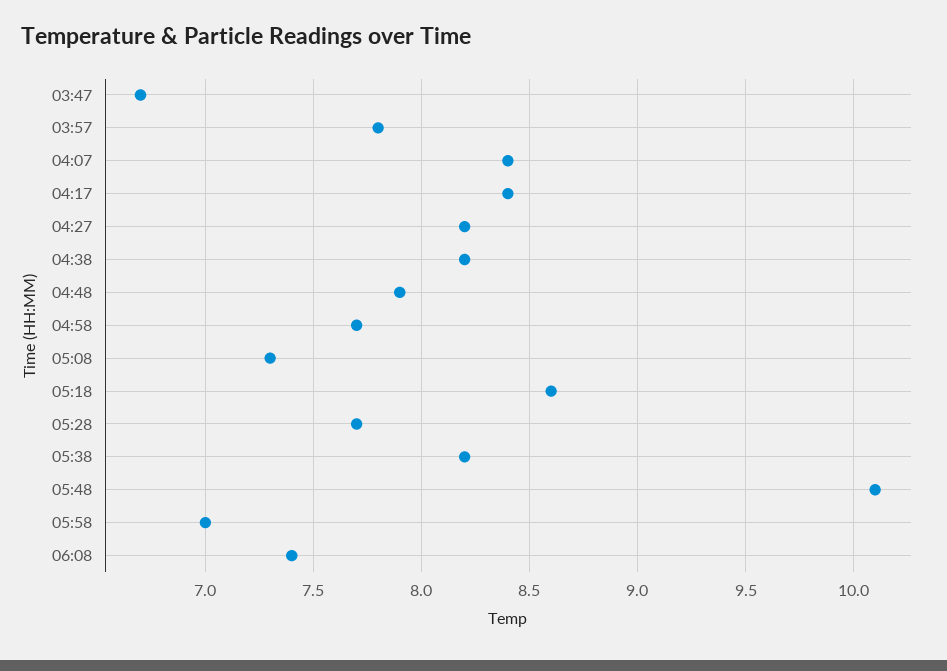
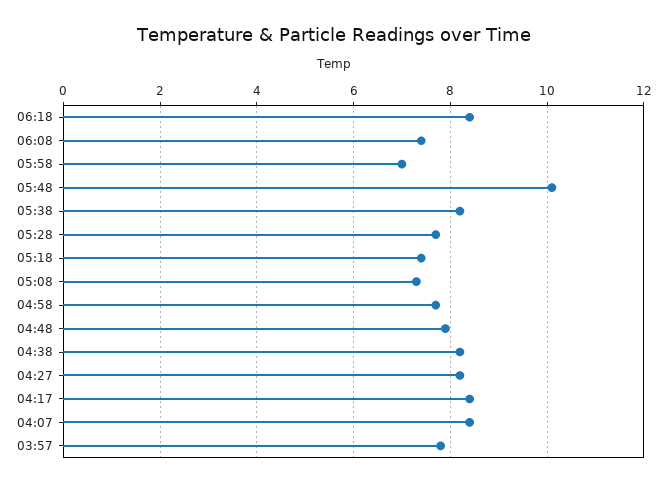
03:47: 6.7 -> none
05:18: 8.6 -> 7.5
06:18: none -> 8.5

